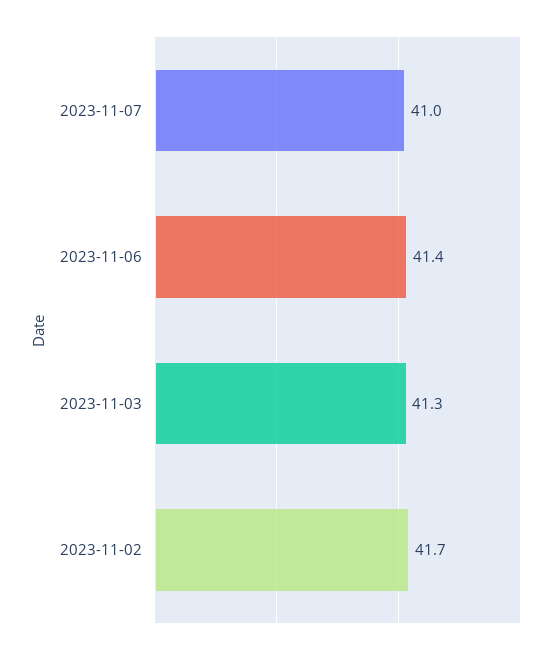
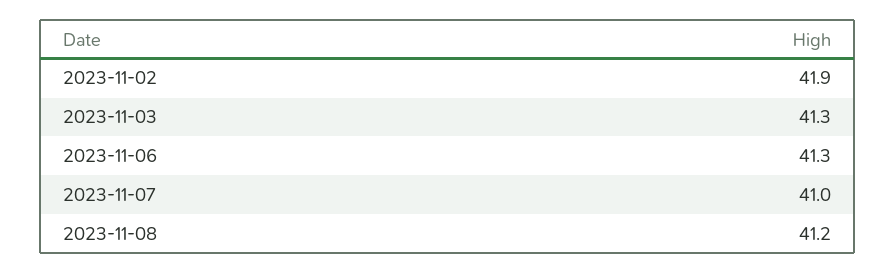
2023-11-06: 41.4 -> 41.3
2023-11-02: 41.7 -> 41.9
2023-11-08: none -> 41.2

